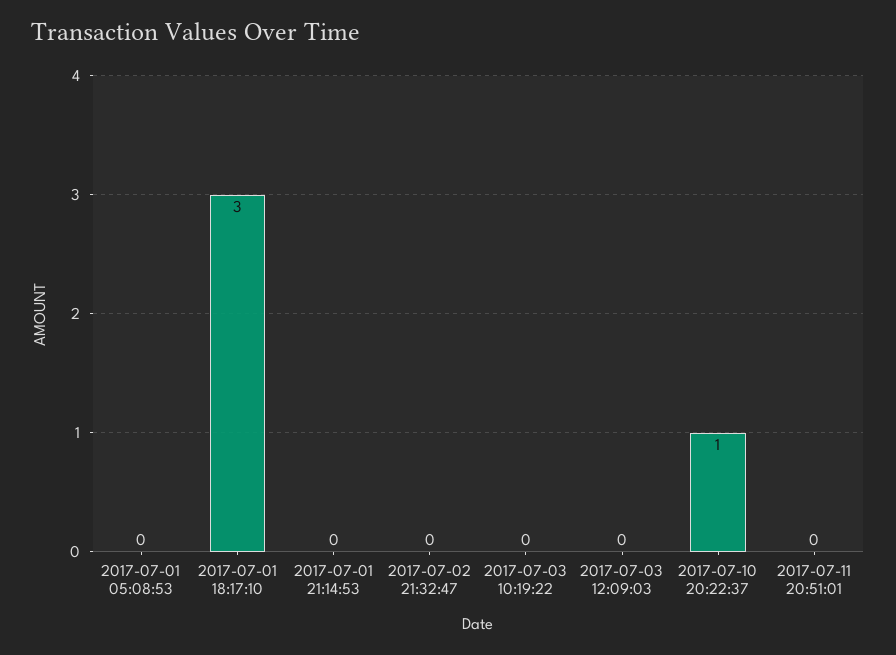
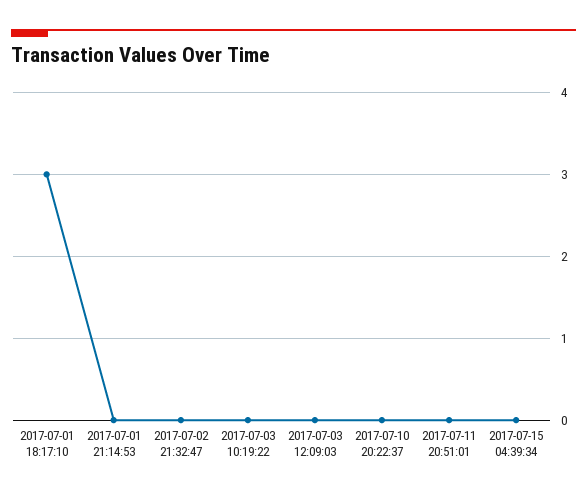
2017-07-01 05:08:53: 0 -> none
2017-07-10 20:22:37: 1 -> 0
2017-07-15 04:39:34: none -> 0

